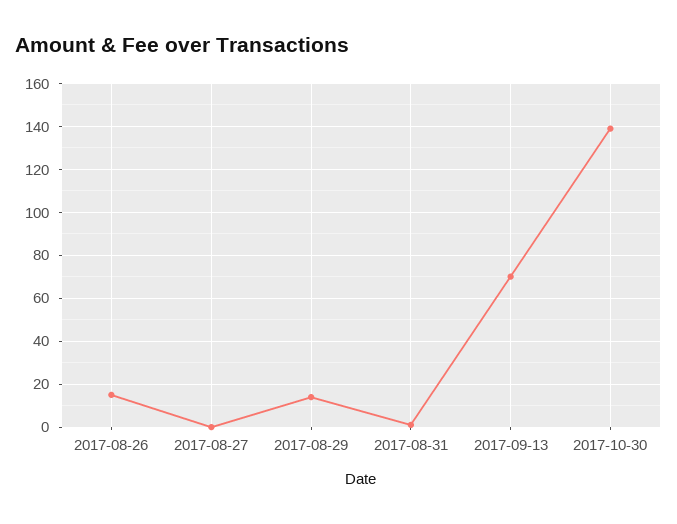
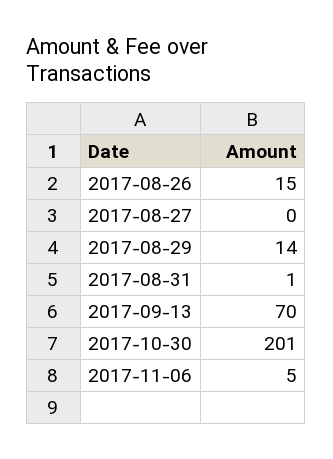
2017-10-30: 140 -> 201
2017-11-06: none -> 5

